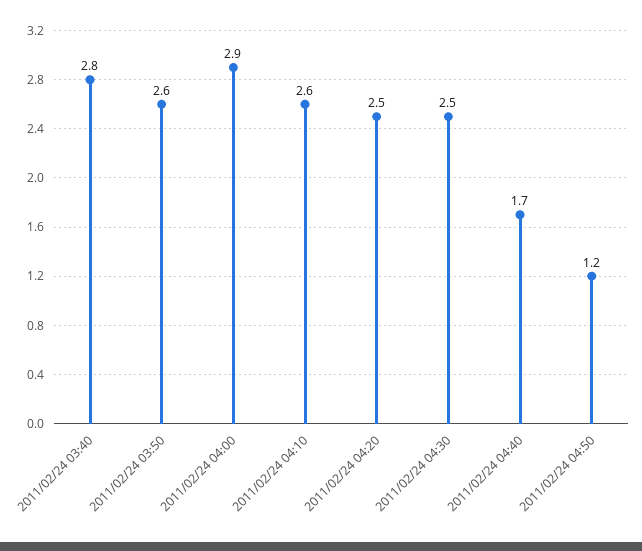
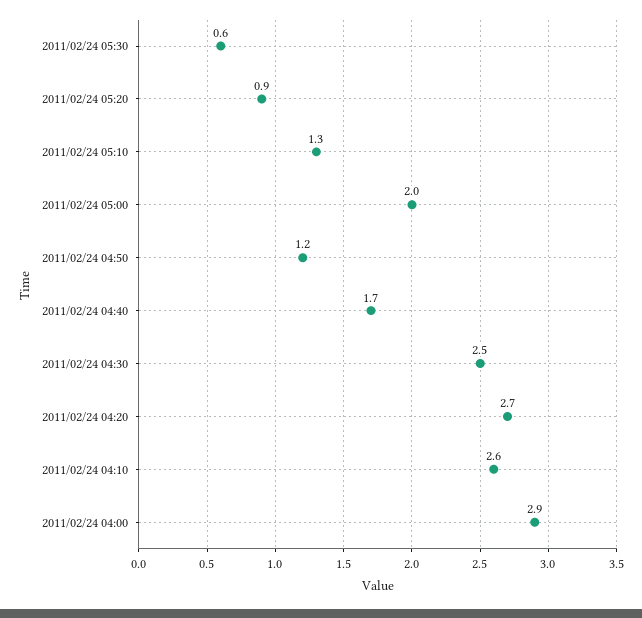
2011/02/24 03:40: 2.8 -> none
2011/02/24 03:50: 2.6 -> none
2011/02/24 04:20: 2.5 -> 2.7
2011/02/24 05:30: none -> 0.6
2011/02/24 05:20: none -> 0.9
2011/02/24 05:10: none -> 1.3
2011/02/24 05:00: none -> 2

